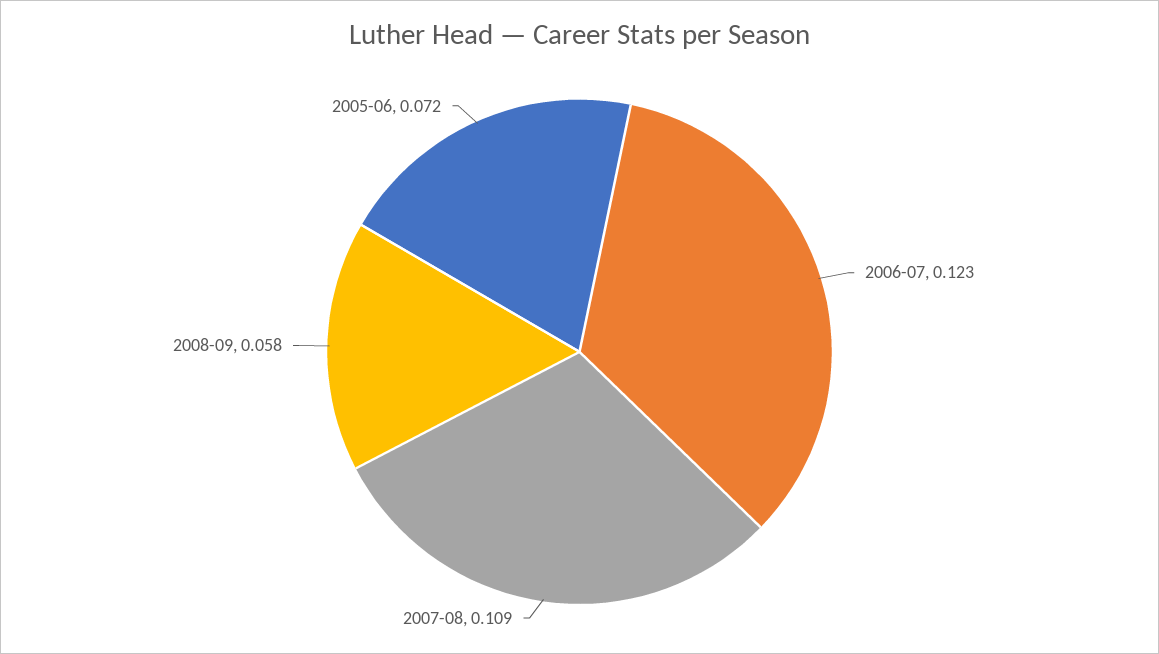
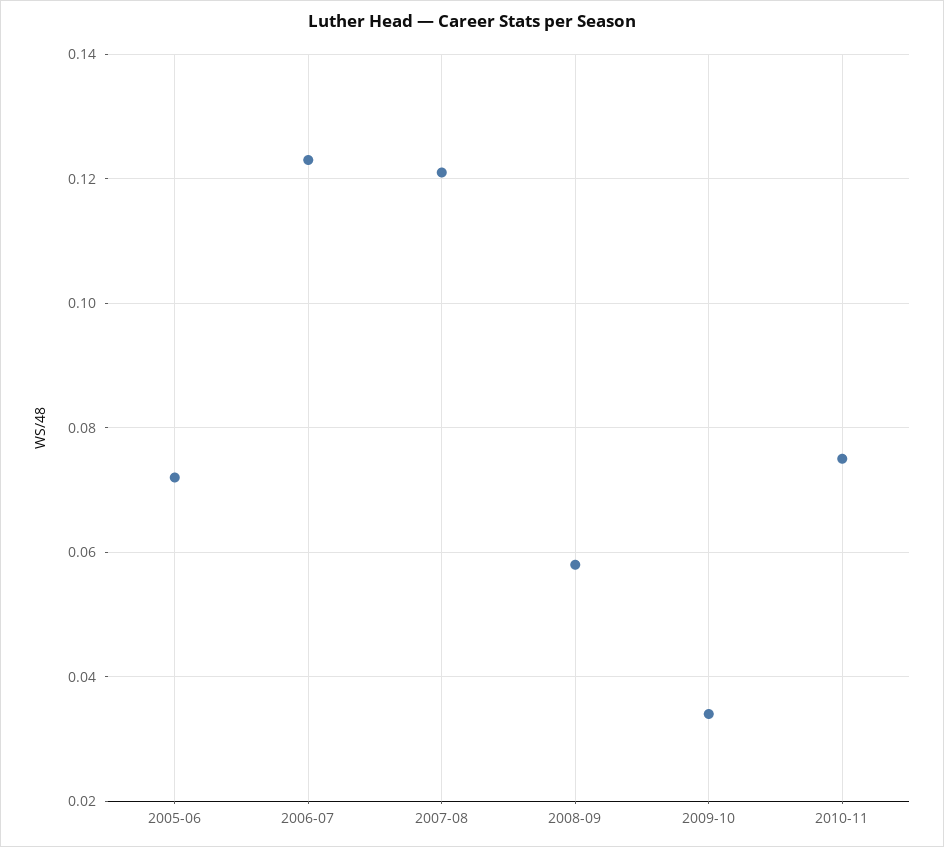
2007-08: 0.109 -> 0.12
2009-10: none -> 0.035
2010-11: none -> 0.075

